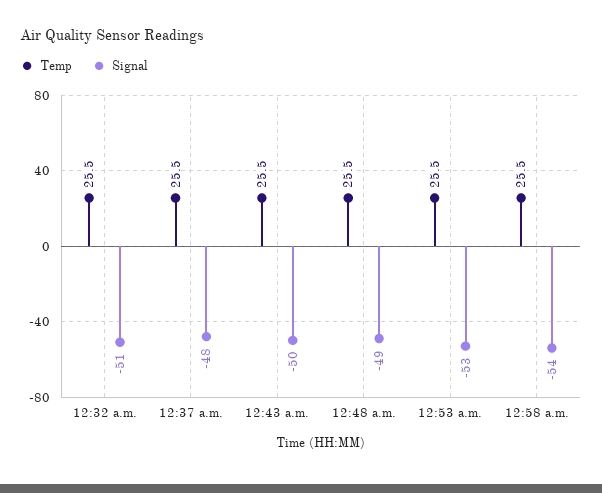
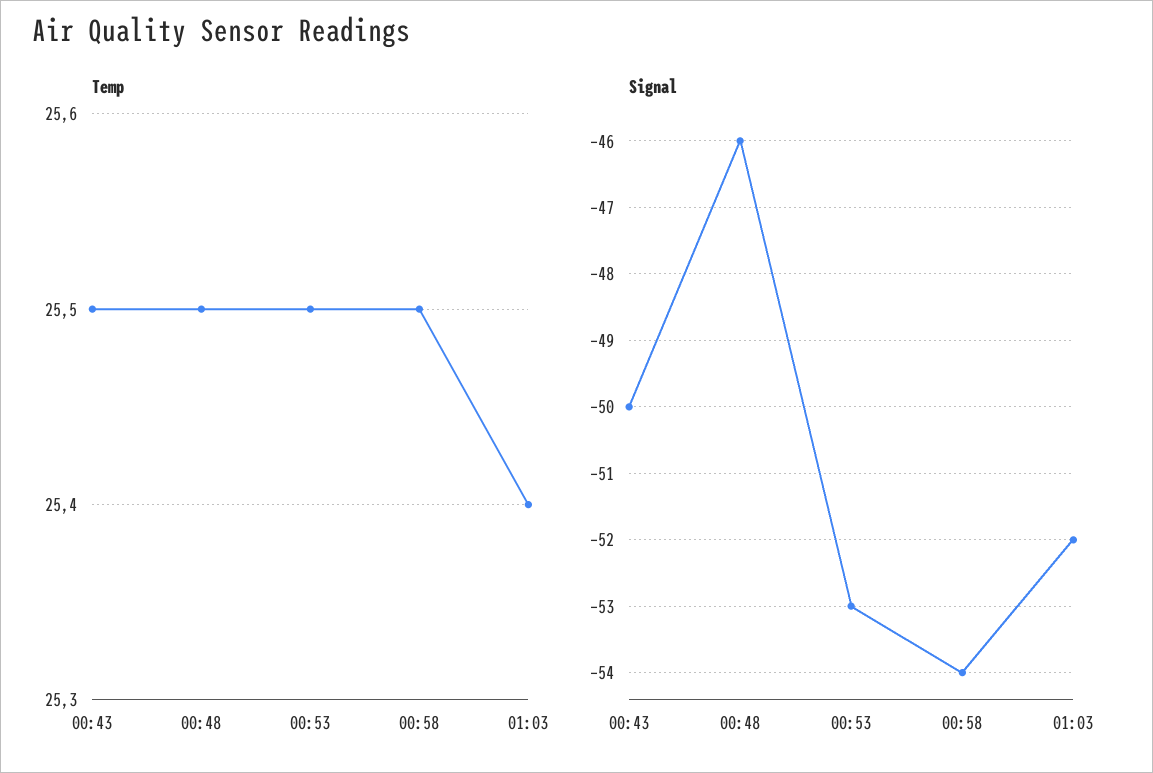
Temp, 12:32 a.m.: 25.5 -> none
Signal, 12:32 a.m.: -51 -> none
Temp, 12:37 a.m.: 25.5 -> none
Signal, 12:37 a.m.: -48 -> none
Signal, 12:48 a.m.: -49 -> -46
Temp, 01:03: none -> 25.4
Signal, 01:03: none -> -52

